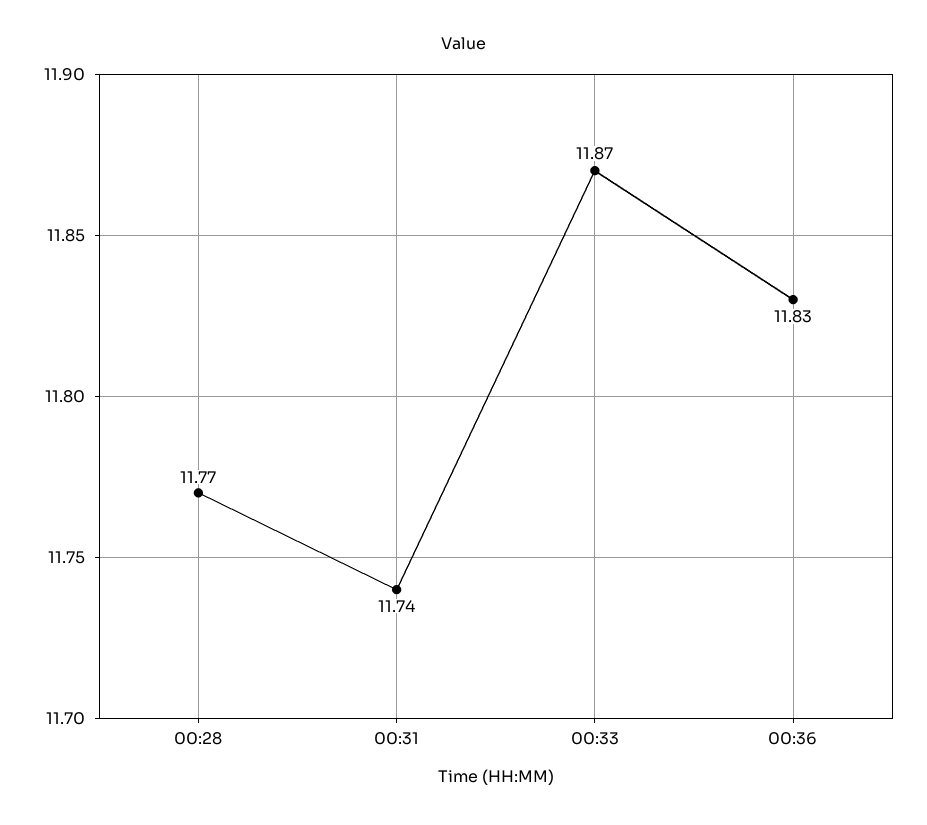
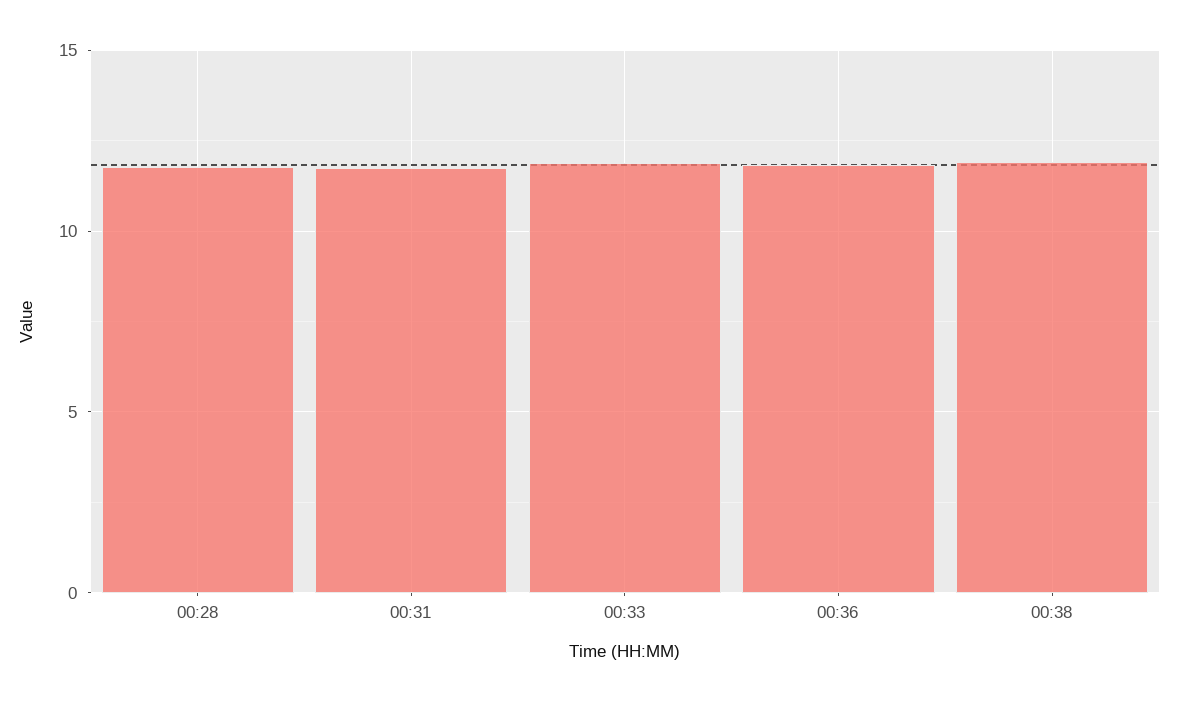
00:38: none -> 12

